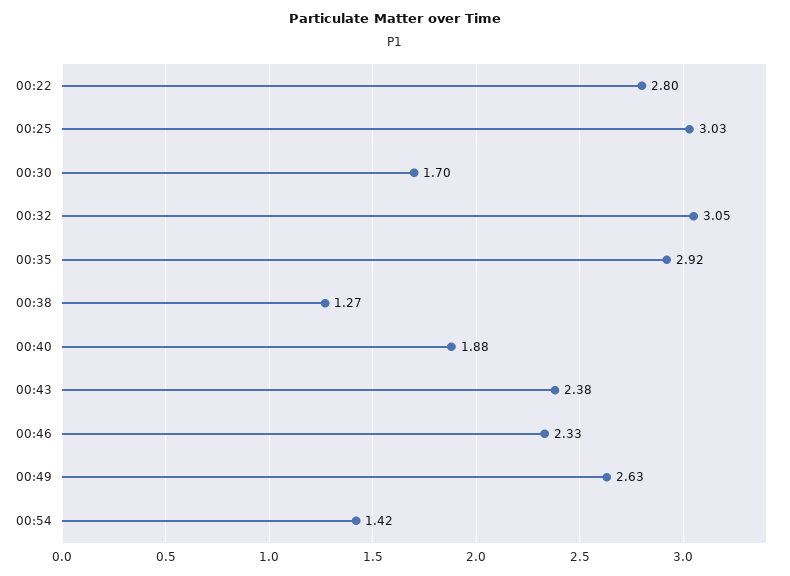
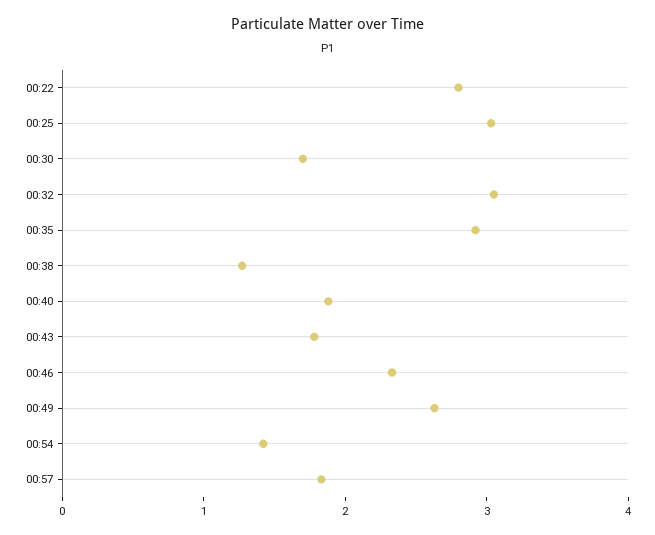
00:43: 2.38 -> 1.8
00:57: none -> 1.8

